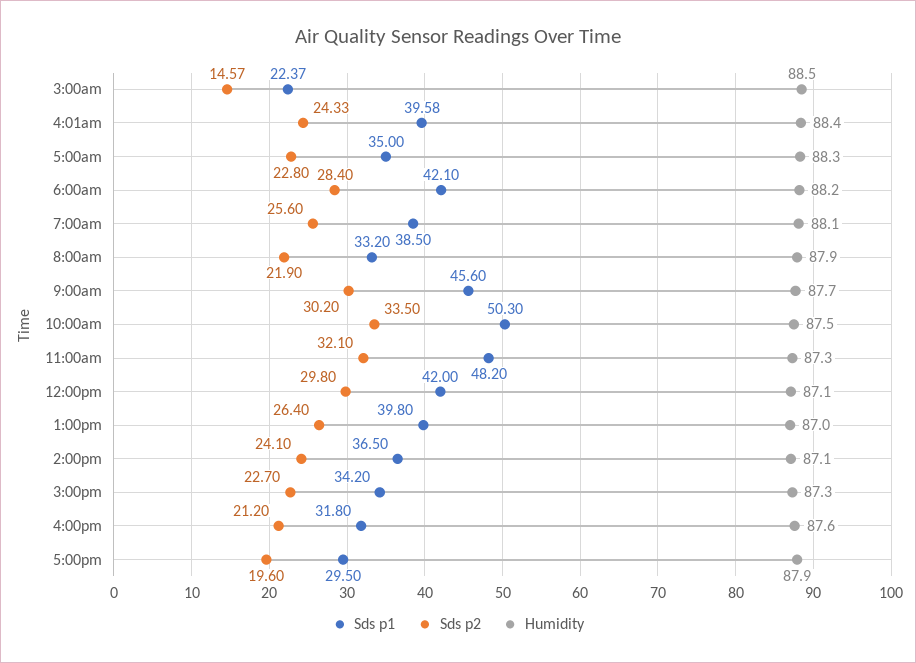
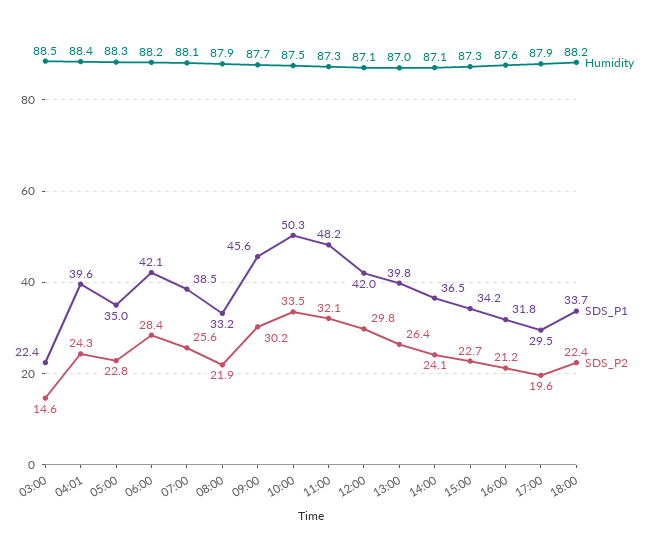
Humidity, 18:00: none -> 88.2
Sds p1, 18:00: none -> 33.7
Sds p2, 18:00: none -> 22.4

